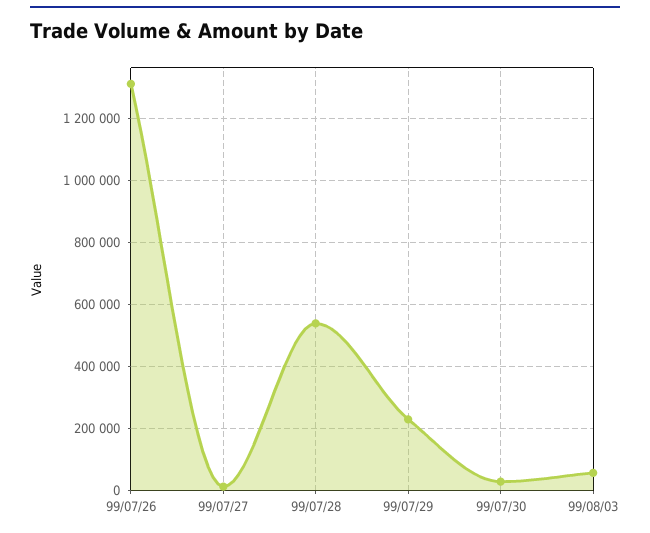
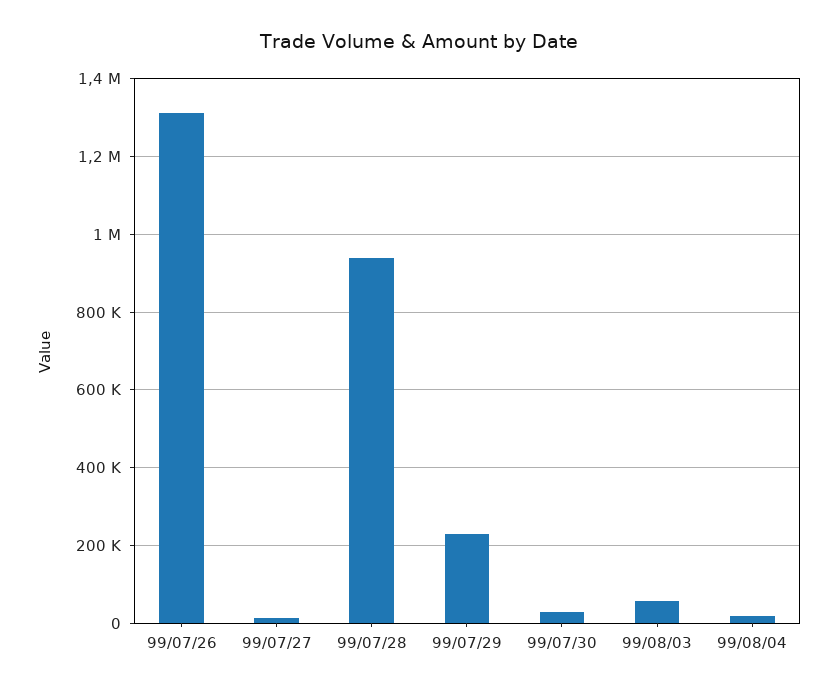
99/07/28: 540000 -> 940000
99/08/04: none -> 20000

